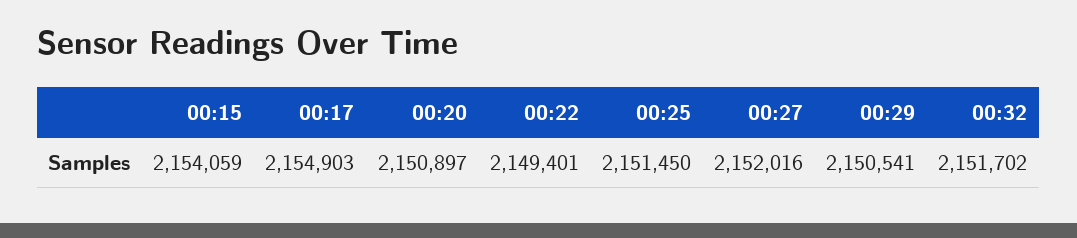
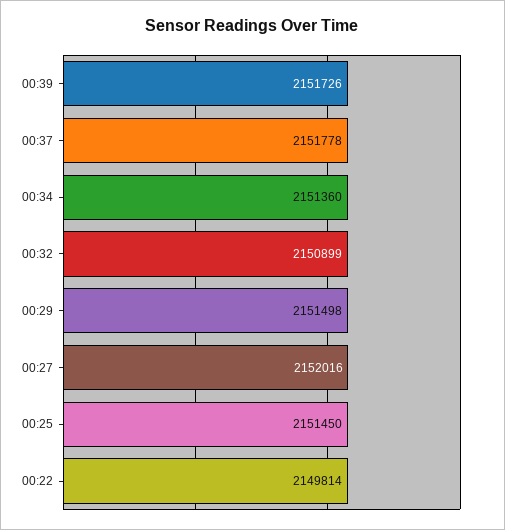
00:15: 2154059 -> none
00:17: 2154903 -> none
00:20: 2150897 -> none
00:22: 2149401 -> 2149814
00:29: 2150541 -> 2151498
00:32: 2151702 -> 2150899
00:39: none -> 2151726
00:37: none -> 2151778
00:34: none -> 2151360

